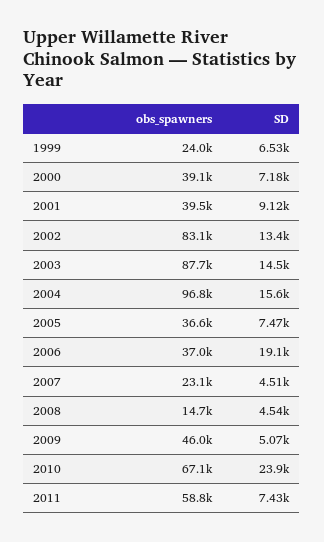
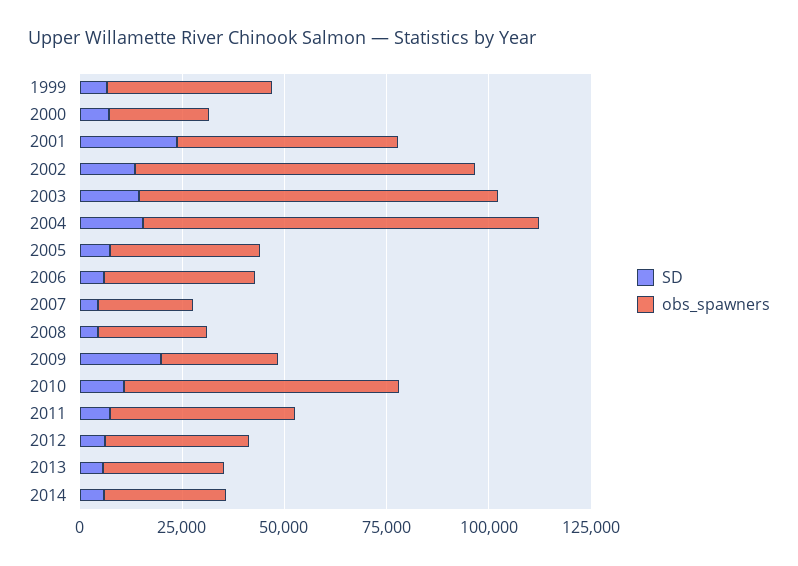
obs_spawners, 1999: 24000 -> 40000
obs_spawners, 2000: 39100 -> 25000
obs_spawners, 2001: 39500 -> 55000
SD, 2001: 9120 -> 25000
SD, 2006: 19100 -> 5000
obs_spawners, 2008: 14700 -> 25000
obs_spawners, 2009: 46000 -> 30000
SD, 2009: 5070 -> 20000
SD, 2010: 23900 -> 10000
obs_spawners, 2011: 58800 -> 45000
SD, 2012: none -> 5000
obs_spawners, 2012: none -> 35000
SD, 2013: none -> 5000
obs_spawners, 2013: none -> 30000
SD, 2014: none -> 5000
obs_spawners, 2014: none -> 30000

